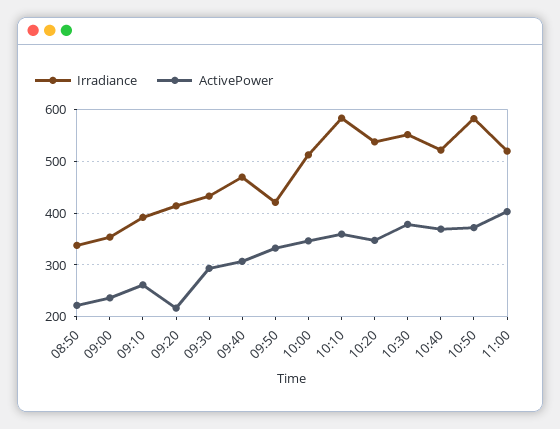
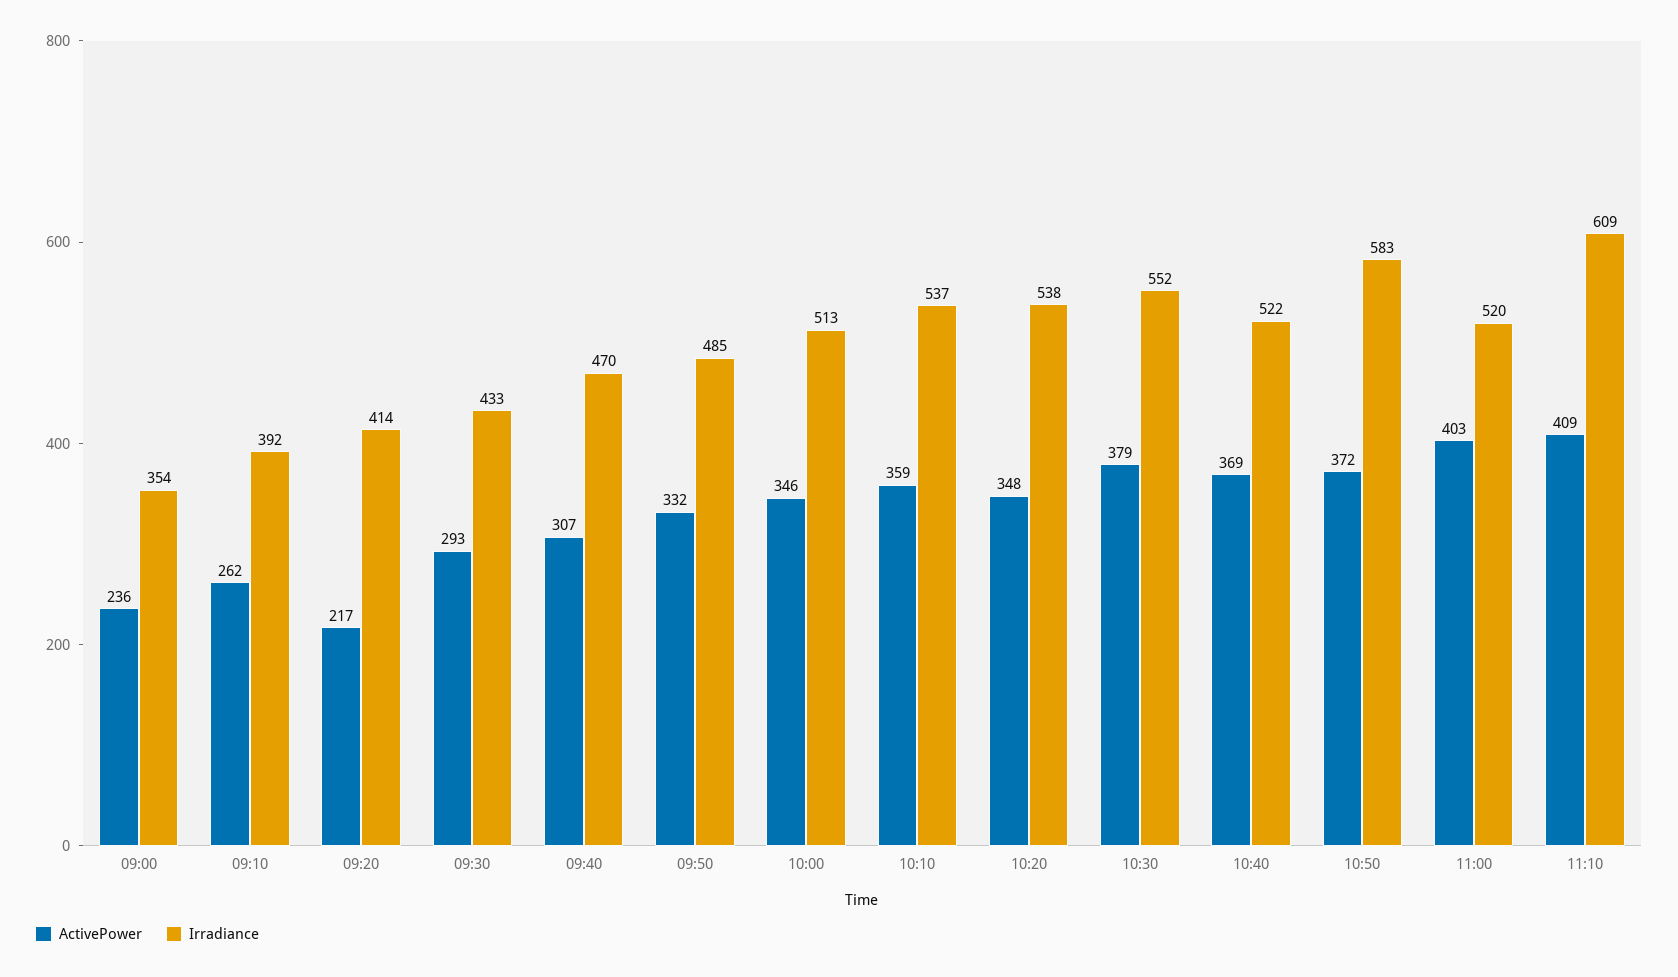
Irradiance, 08:50: 340 -> none
ActivePower, 08:50: 220 -> none
Irradiance, 09:50: 420 -> 485
Irradiance, 10:10: 580 -> 537
ActivePower, 11:10: none -> 409
Irradiance, 11:10: none -> 609

